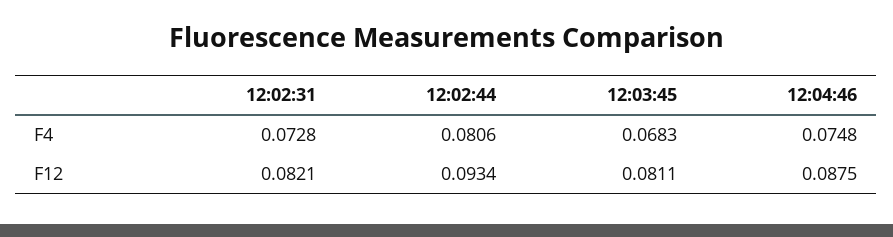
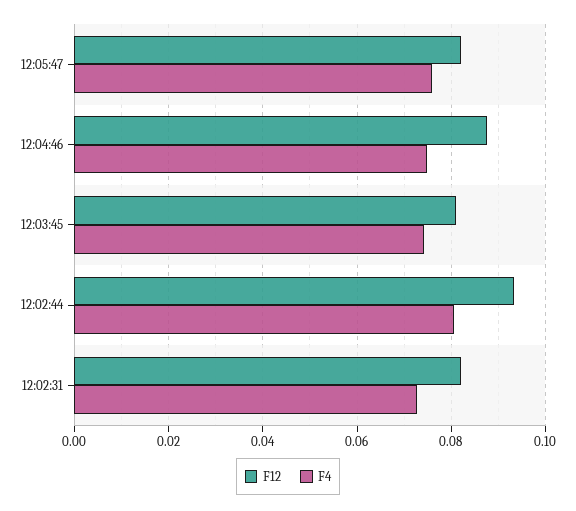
F4, 12:03:45: 0.0683 -> 0.074
F12, 12:05:47: none -> 0.082
F4, 12:05:47: none -> 0.076

